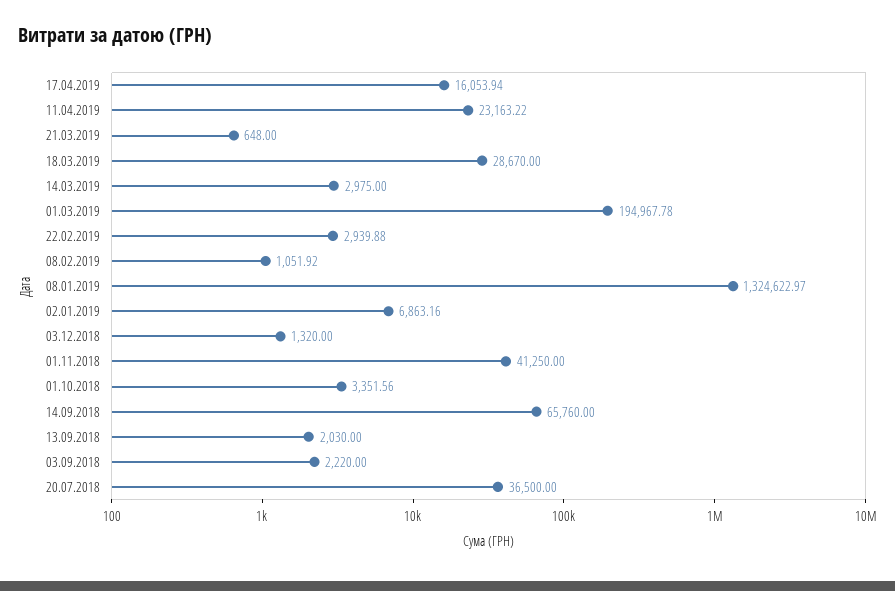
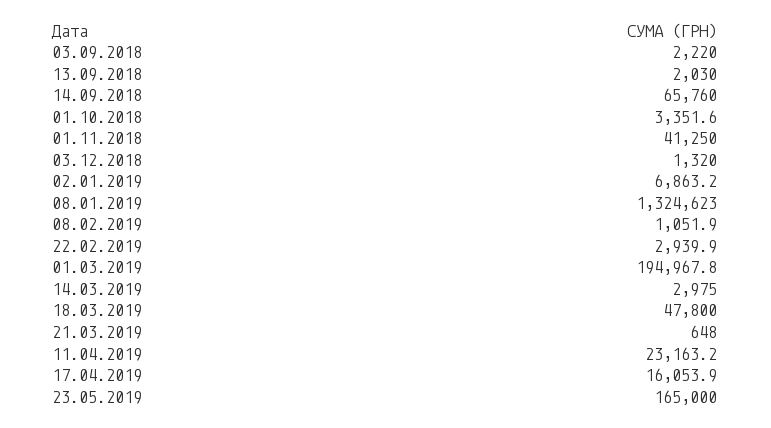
18.03.2019: 28670 -> 47800
20.07.2018: 36500 -> none
23.05.2019: none -> 165000

